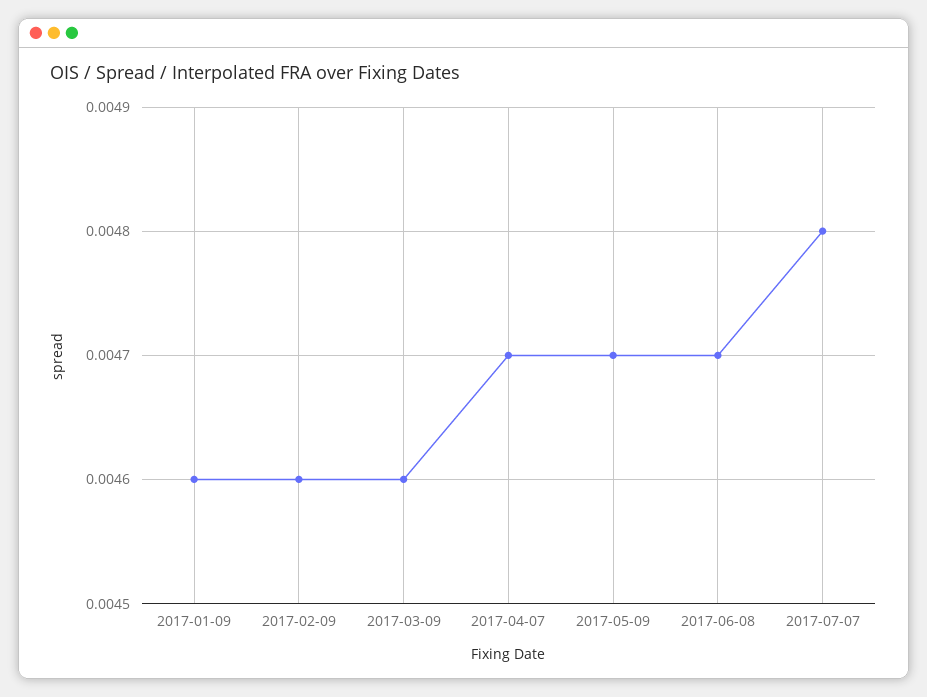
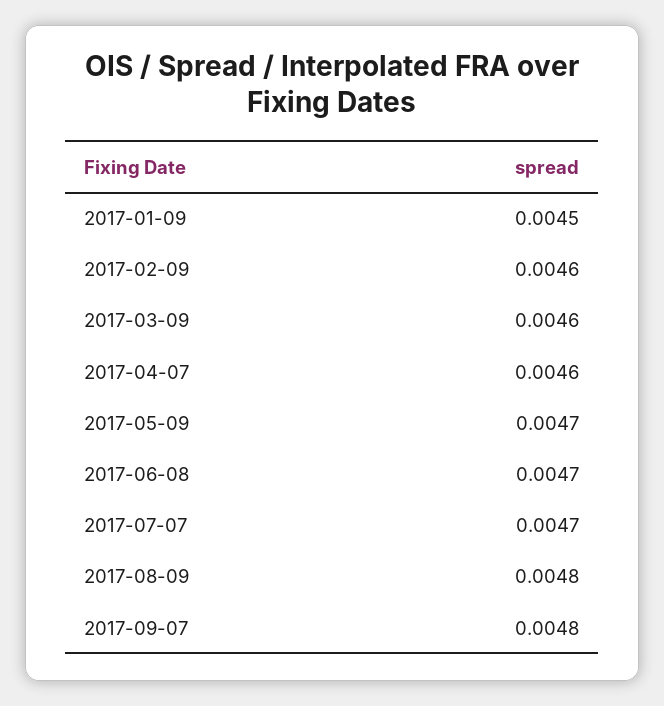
2017-01-09: 0.0046 -> 0.0045
2017-04-07: 0.0047 -> 0.0046
2017-07-07: 0.0048 -> 0.0047
2017-08-09: none -> 0.0048
2017-09-07: none -> 0.0048

